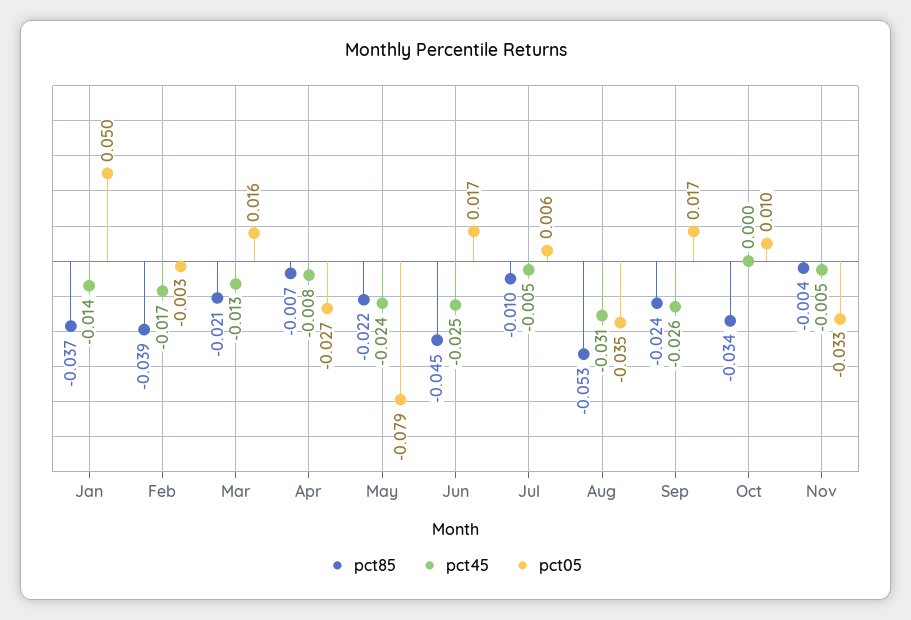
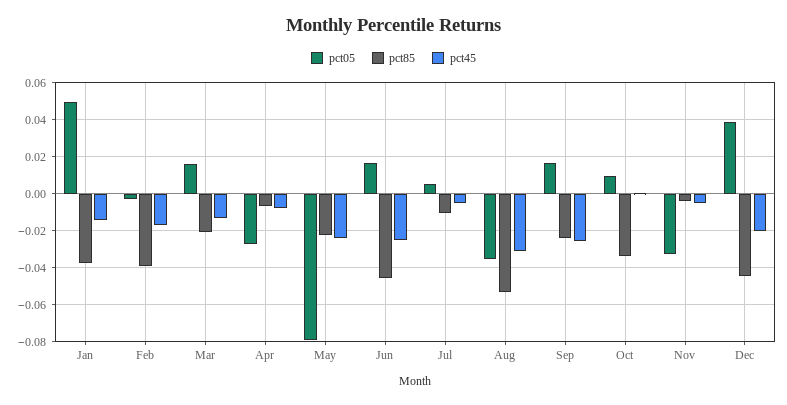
pct05, Dec: none -> 0.04
pct85, Dec: none -> -0.045
pct45, Dec: none -> -0.02

